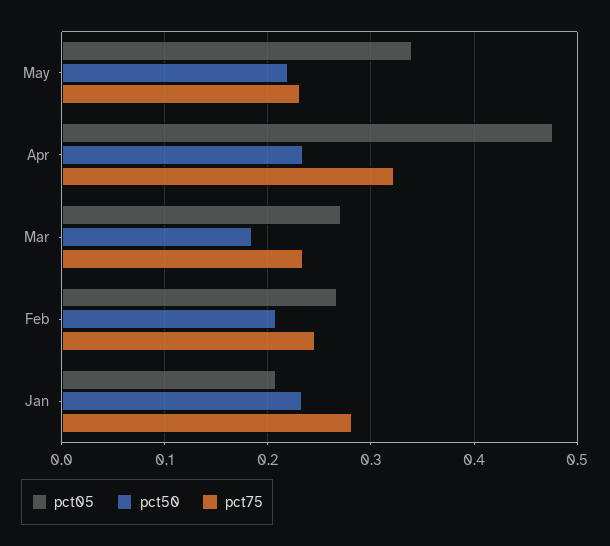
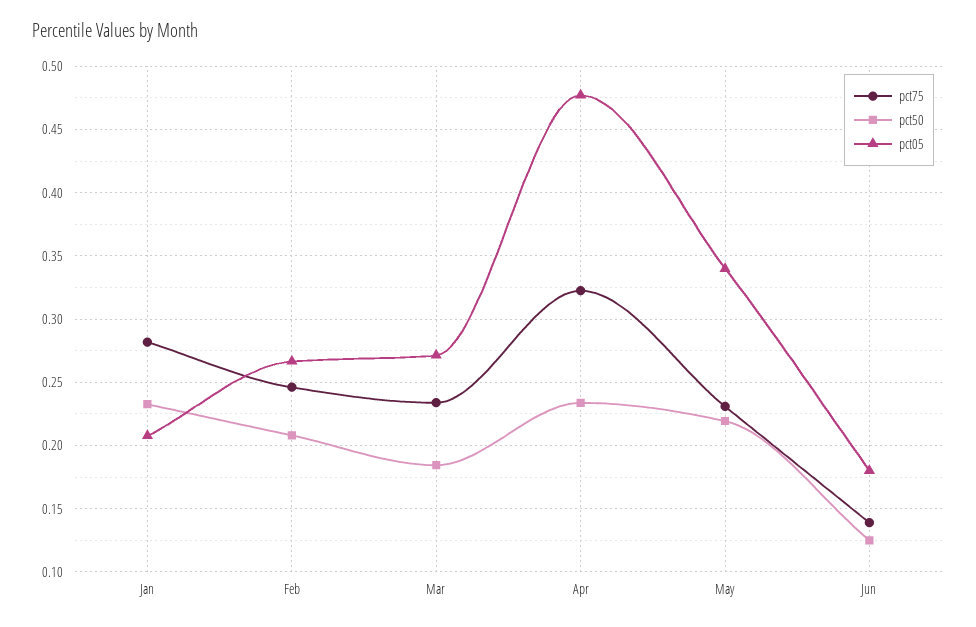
pct75, Jun: none -> 0.14
pct50, Jun: none -> 0.125
pct05, Jun: none -> 0.18

